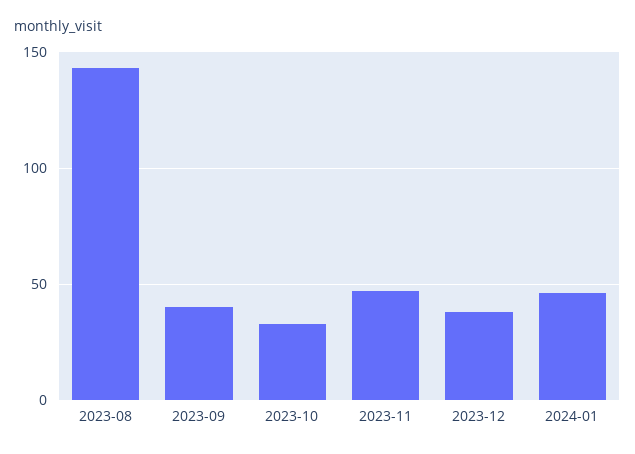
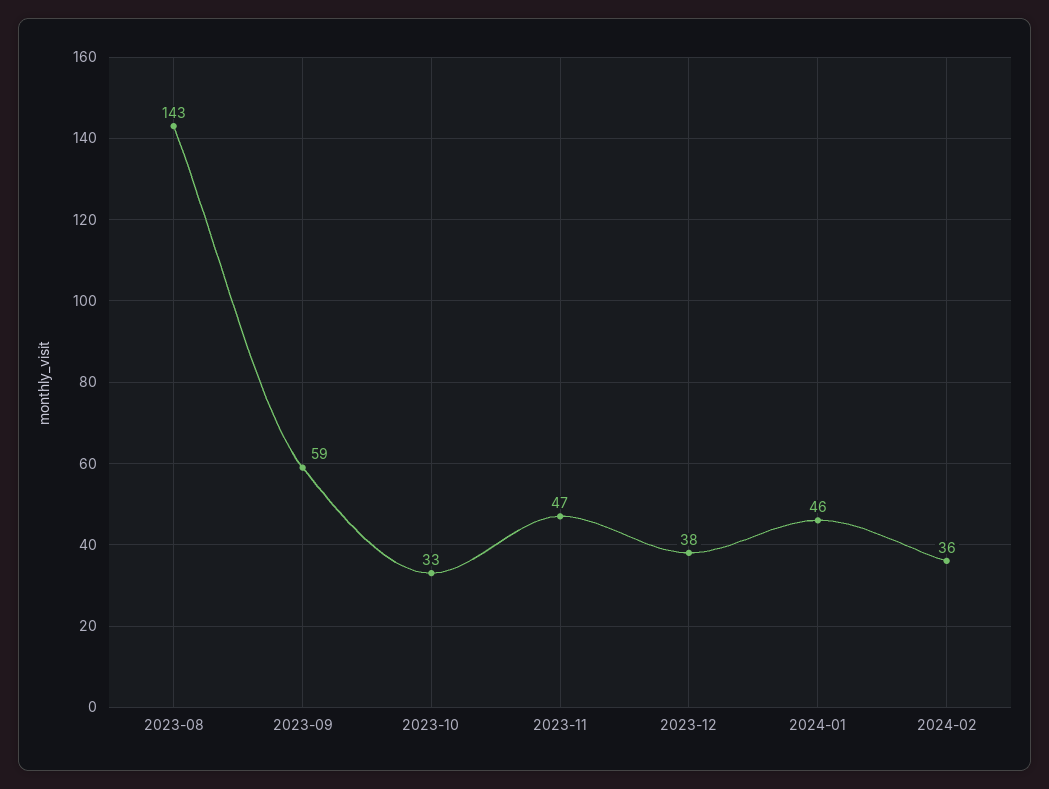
2023-09: 40 -> 59
2024-02: none -> 36

